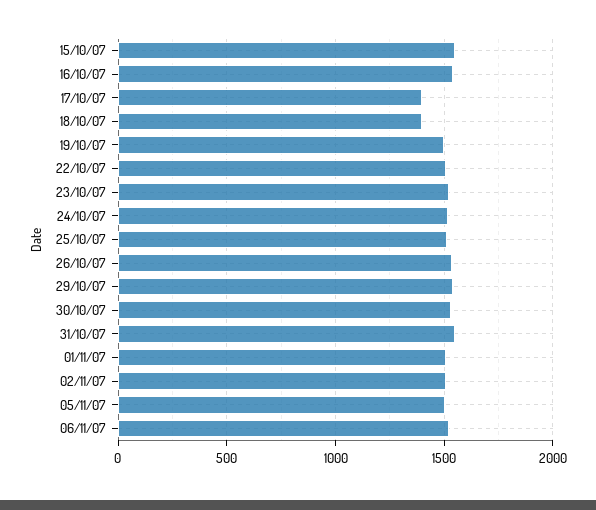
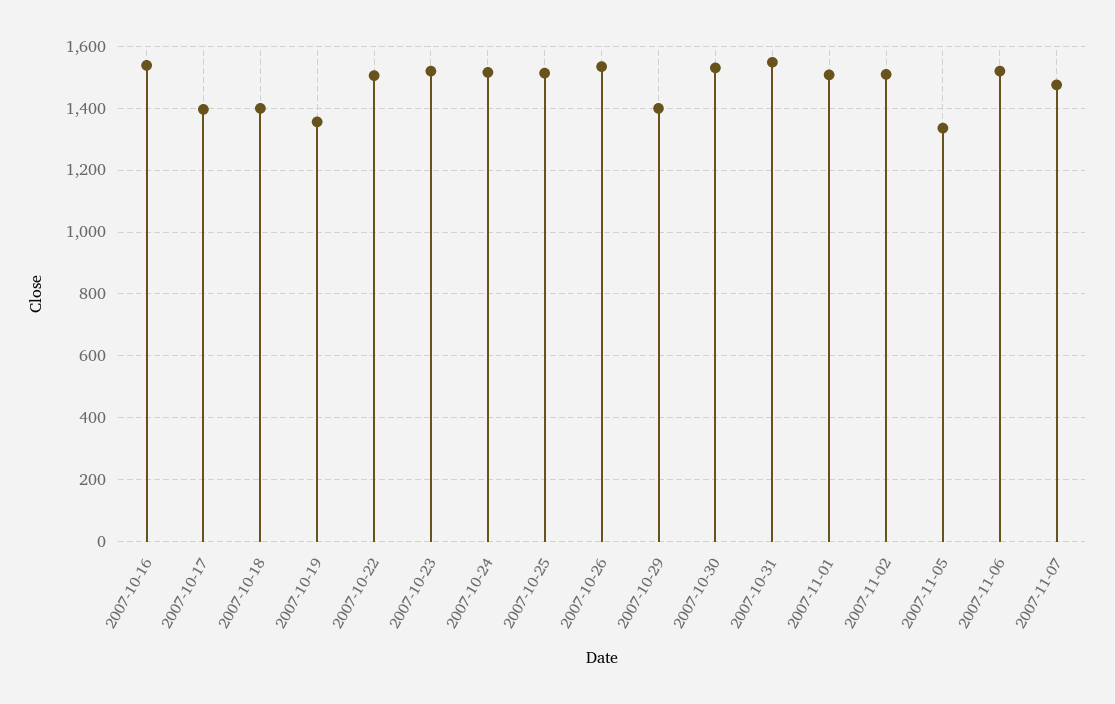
15/10/07: 1550 -> none
19/10/07: 1500 -> 1360
29/10/07: 1550 -> 1400
05/11/07: 1500 -> 1340
2007-11-07: none -> 1480

